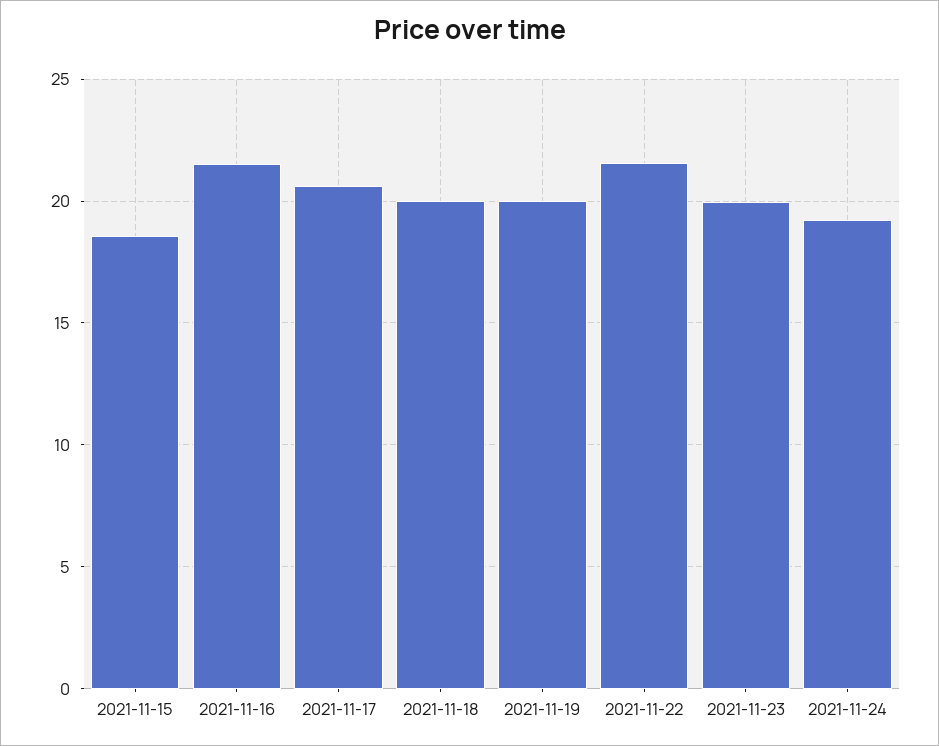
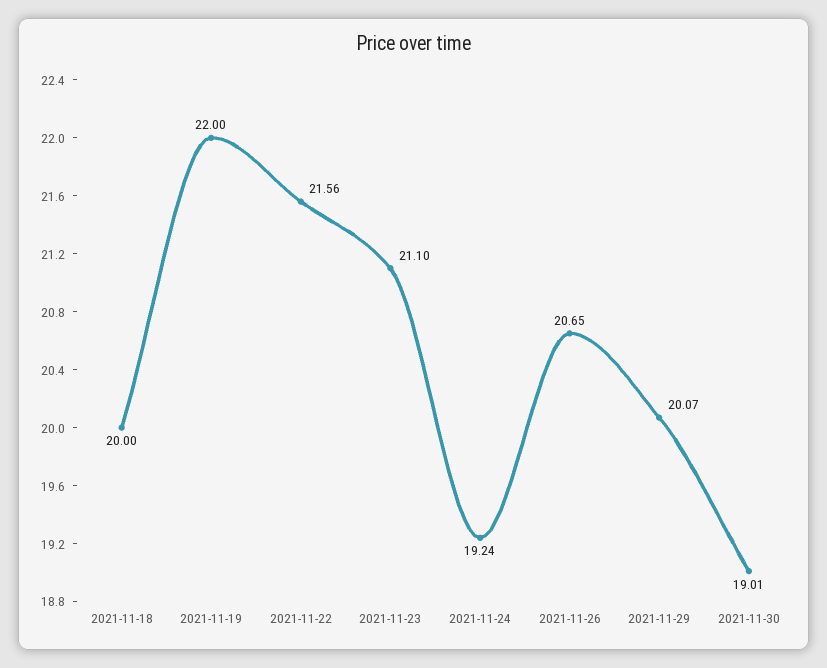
2021-11-15: 18.5 -> none
2021-11-16: 21.5 -> none
2021-11-17: 20.5 -> none
2021-11-19: 20 -> 22
2021-11-23: 20 -> 21.1
2021-11-26: none -> 20.65
2021-11-29: none -> 20.07
2021-11-30: none -> 19.01

